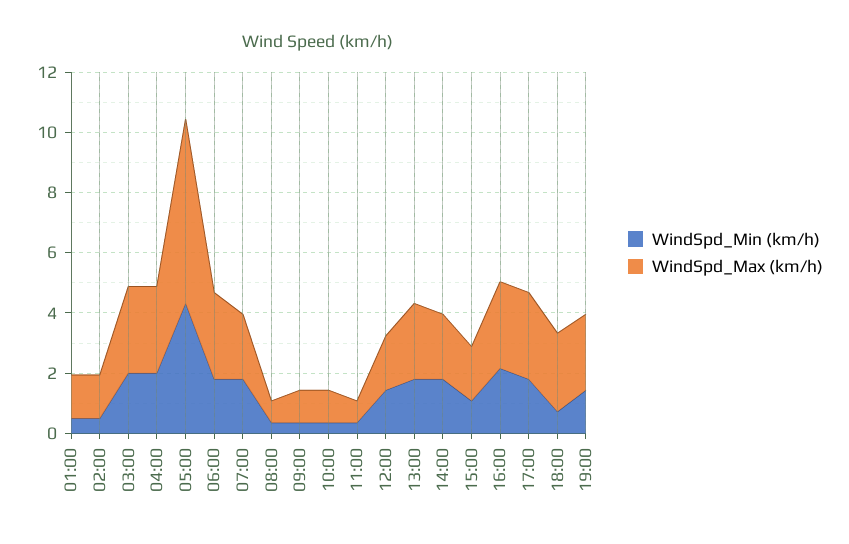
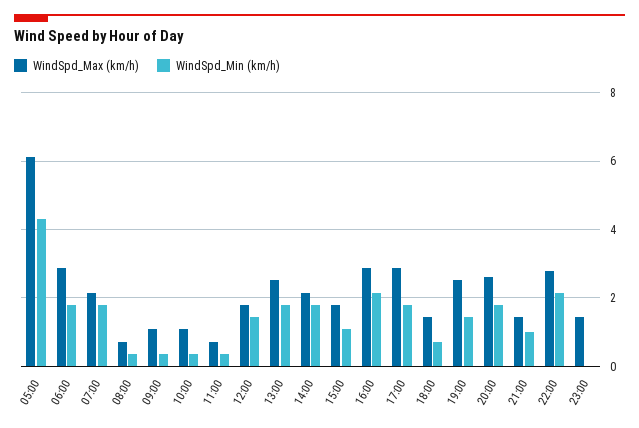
WindSpd_Min (km/h), 01:00: 0.5 -> none
WindSpd_Max (km/h), 01:00: 1.5 -> none
WindSpd_Min (km/h), 02:00: 0.5 -> none
WindSpd_Max (km/h), 02:00: 1.5 -> none
WindSpd_Min (km/h), 03:00: 2 -> none
WindSpd_Max (km/h), 03:00: 3 -> none
WindSpd_Min (km/h), 04:00: 2 -> none
WindSpd_Max (km/h), 04:00: 3 -> none
WindSpd_Max (km/h), 18:00: 2.5 -> 1.4
WindSpd_Max (km/h), 20:00: none -> 2.6
WindSpd_Min (km/h), 20:00: none -> 1.8
WindSpd_Max (km/h), 21:00: none -> 1.4
WindSpd_Min (km/h), 21:00: none -> 1
WindSpd_Max (km/h), 22:00: none -> 2.8
WindSpd_Min (km/h), 22:00: none -> 2.2
WindSpd_Max (km/h), 23:00: none -> 1.4
WindSpd_Min (km/h), 23:00: none -> 0

